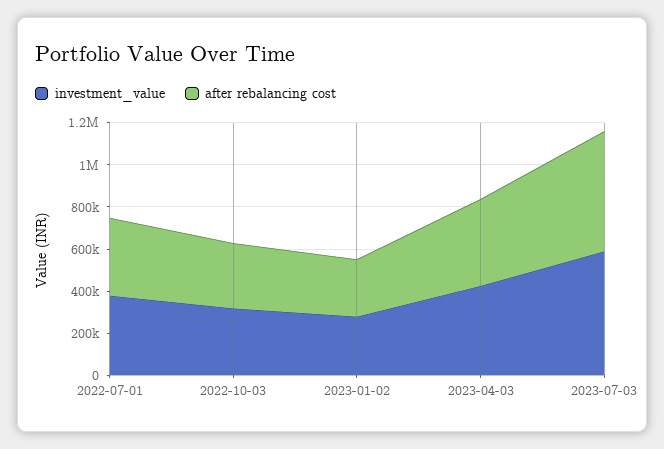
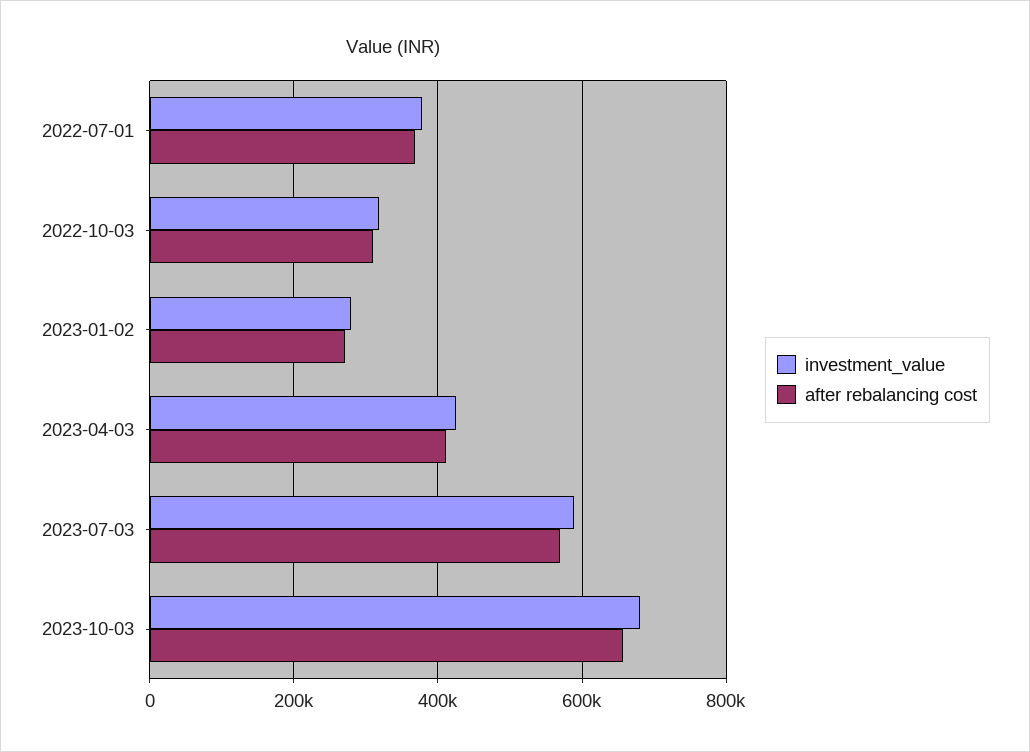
investment_value, 2023-10-03: none -> 680000
after rebalancing cost, 2023-10-03: none -> 660000

